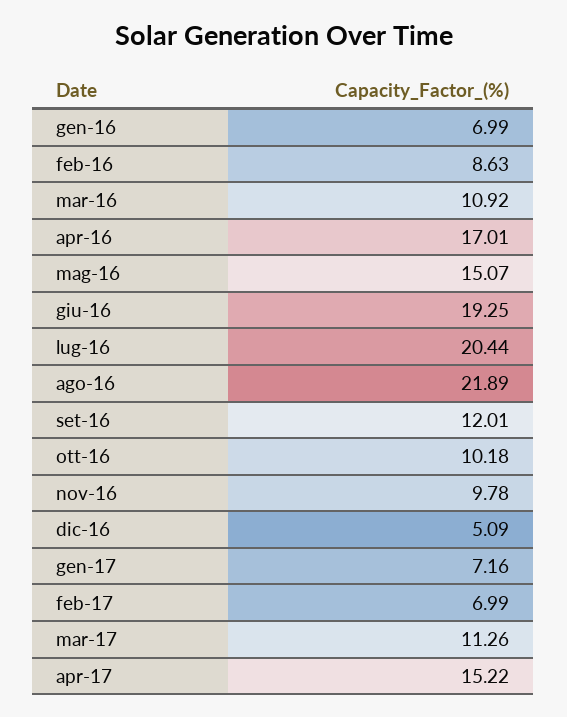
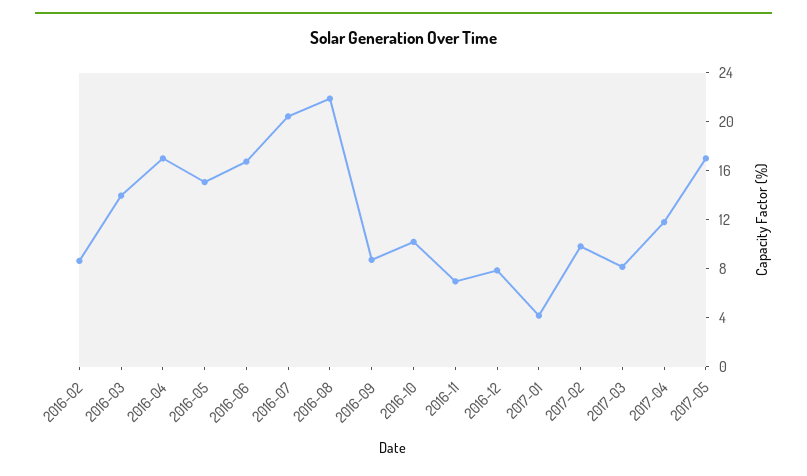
gen-16: 6.99 -> none
mar-16: 10.92 -> 14
giu-16: 19.25 -> 17
set-16: 12.01 -> 9
nov-16: 9.78 -> 7
dic-16: 5.09 -> 8
gen-17: 7.16 -> 4
feb-17: 6.99 -> 10
mar-17: 11.26 -> 8
apr-17: 15.22 -> 12
2017-05: none -> 17

